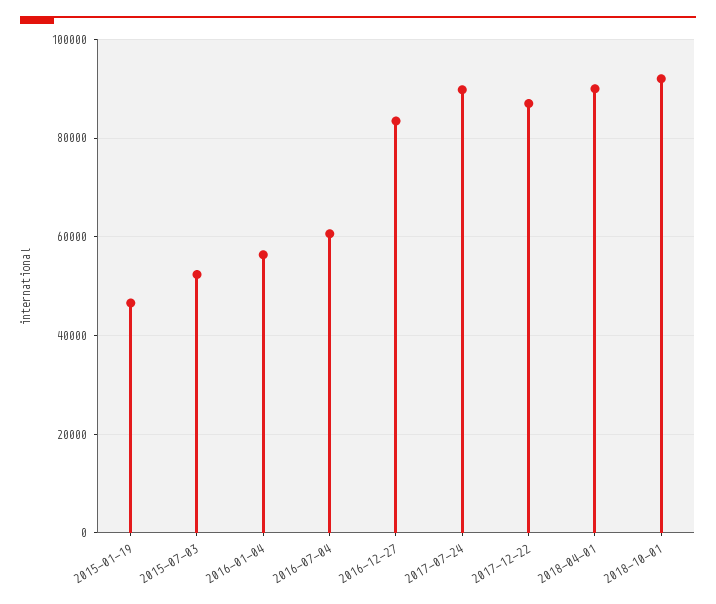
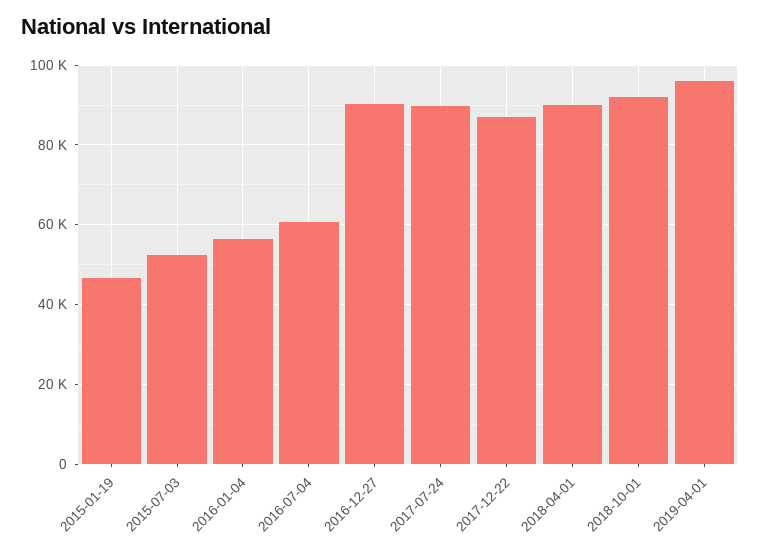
2016-12-27: 84000 -> 90000
2019-04-01: none -> 96000

